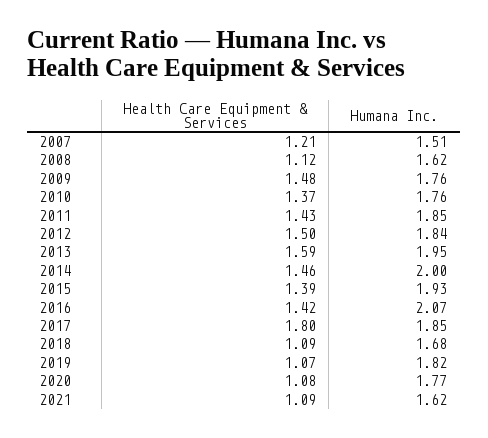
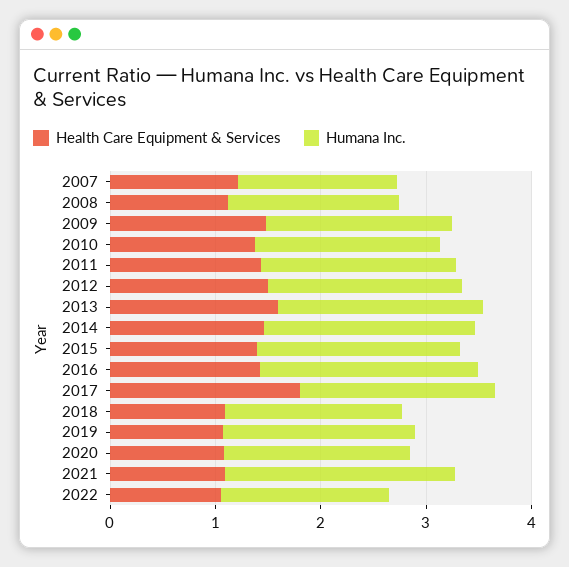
Humana Inc., 2021: 1.62 -> 2.2
Health Care Equipment & Services, 2022: none -> 1
Humana Inc., 2022: none -> 1.6

